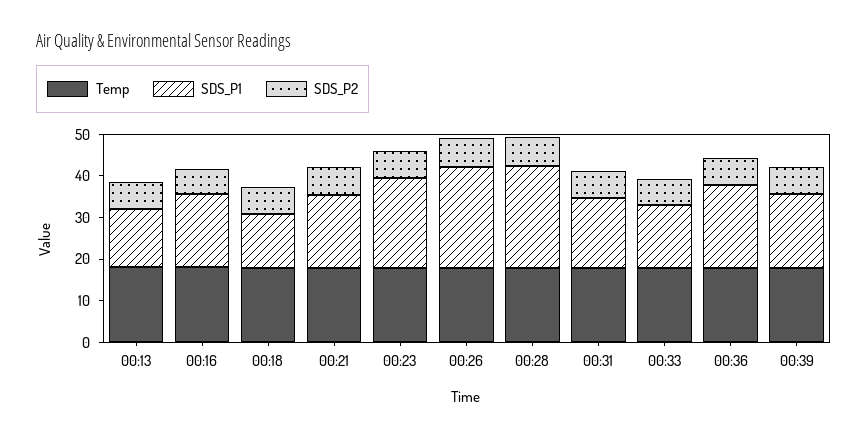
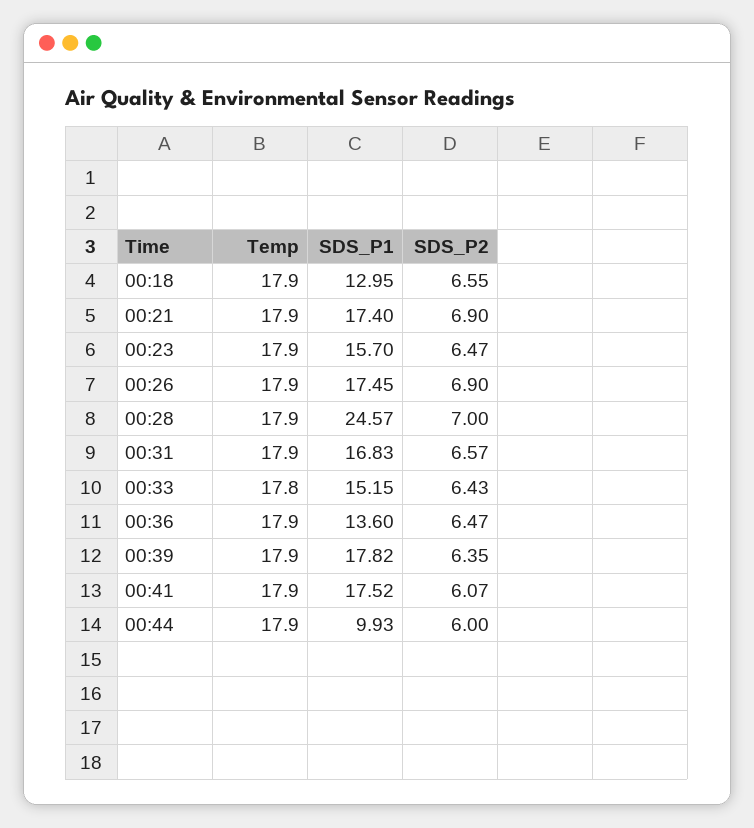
Temp, 00:13: 18 -> none
SDS_P1, 00:13: 14 -> none
SDS_P2, 00:13: 6 -> none
Temp, 00:16: 18 -> none
SDS_P1, 00:16: 18 -> none
SDS_P2, 00:16: 6 -> none
SDS_P1, 00:23: 22 -> 15.7
SDS_P1, 00:26: 24 -> 17.45
SDS_P1, 00:36: 20 -> 13.6
Temp, 00:41: none -> 17.9
SDS_P1, 00:41: none -> 17.52
SDS_P2, 00:41: none -> 6.07
Temp, 00:44: none -> 17.9
SDS_P1, 00:44: none -> 9.93
SDS_P2, 00:44: none -> 6

